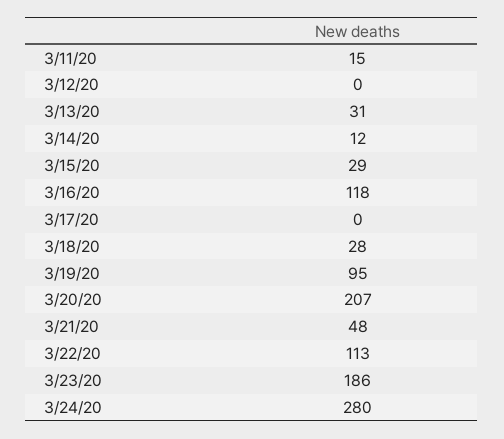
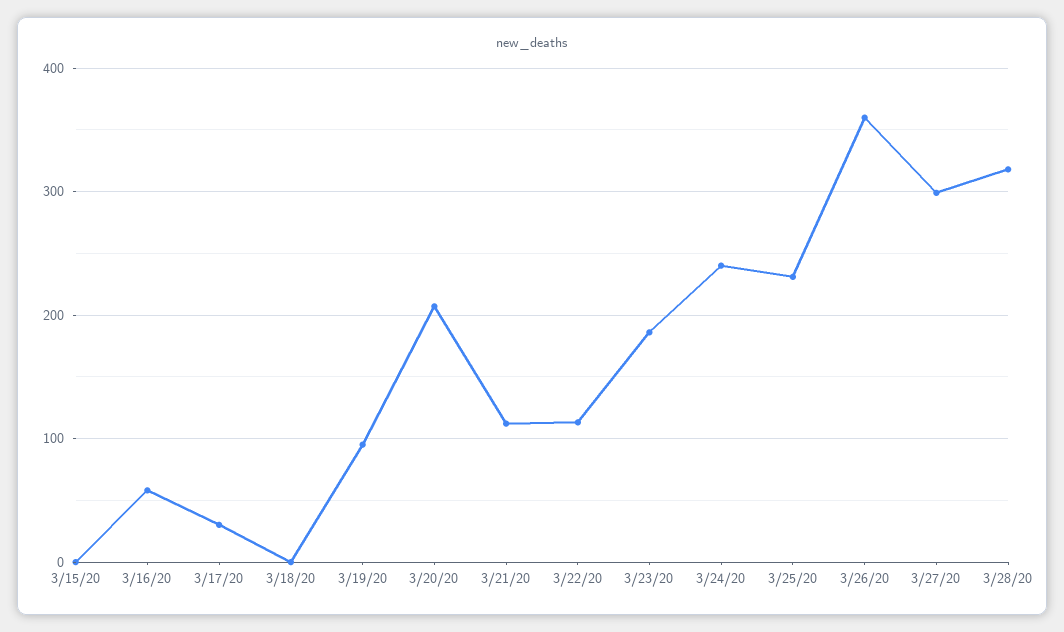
3/11/20: 15 -> none
3/12/20: 0 -> none
3/13/20: 31 -> none
3/14/20: 12 -> none
3/15/20: 29 -> 0
3/16/20: 118 -> 60
3/17/20: 0 -> 30
3/18/20: 28 -> 0
3/21/20: 48 -> 110
3/24/20: 280 -> 240
3/25/20: none -> 230
3/26/20: none -> 360
3/27/20: none -> 300
3/28/20: none -> 320

